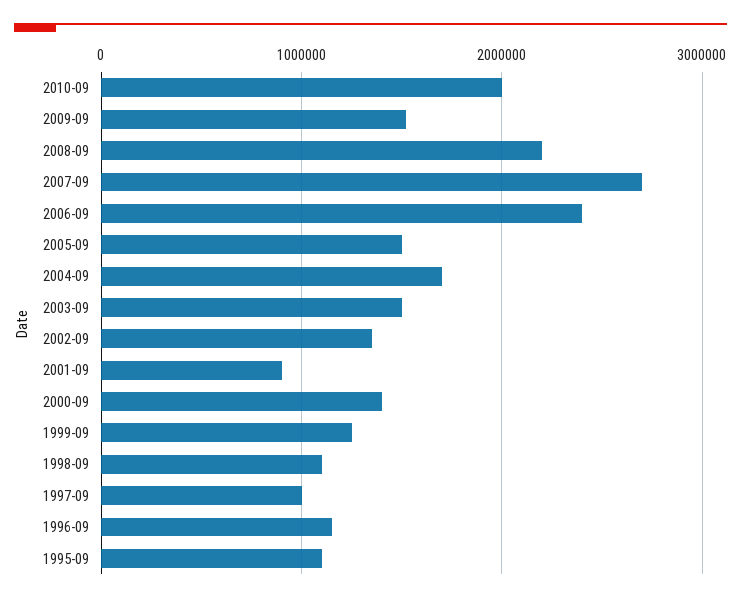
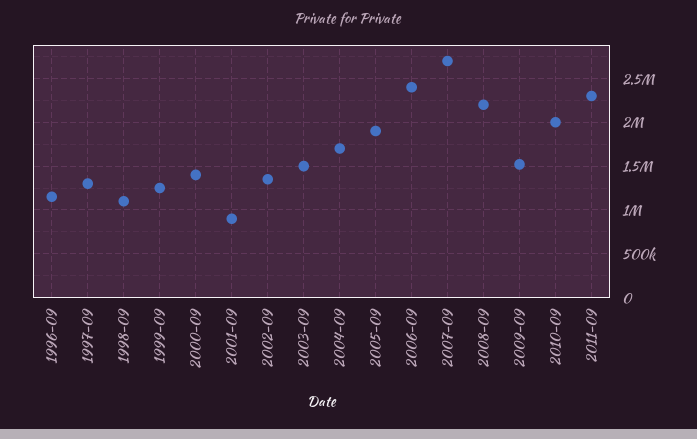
2005-09: 1500000 -> 1900000
1997-09: 1000000 -> 1300000
1995-09: 1100000 -> none
2011-09: none -> 2300000

